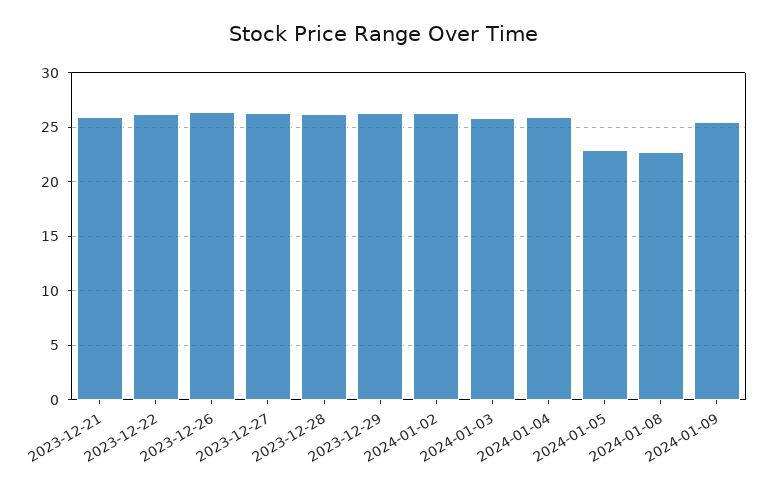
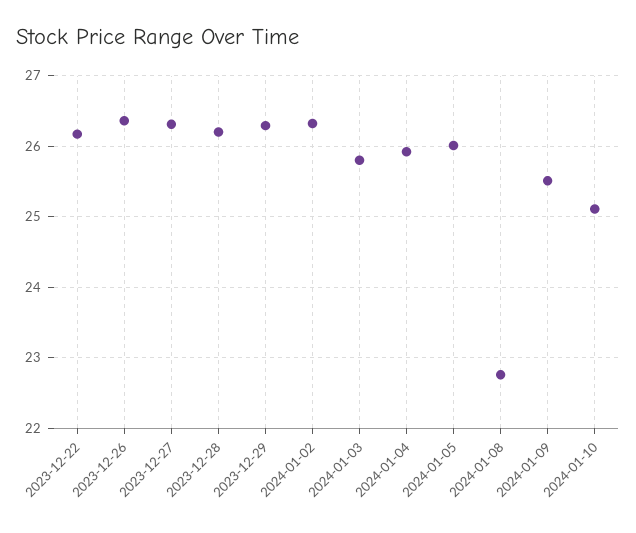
2023-12-21: 26 -> none
2024-01-05: 23 -> 26
2024-01-10: none -> 25.1

